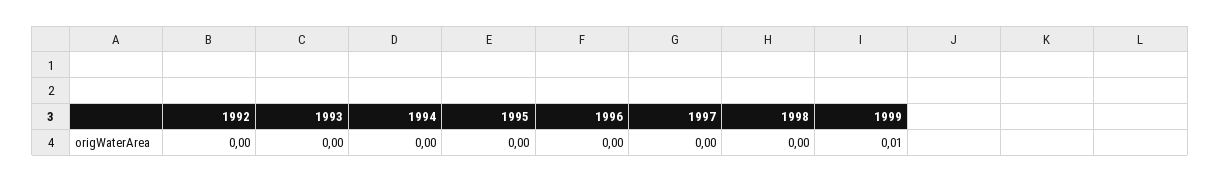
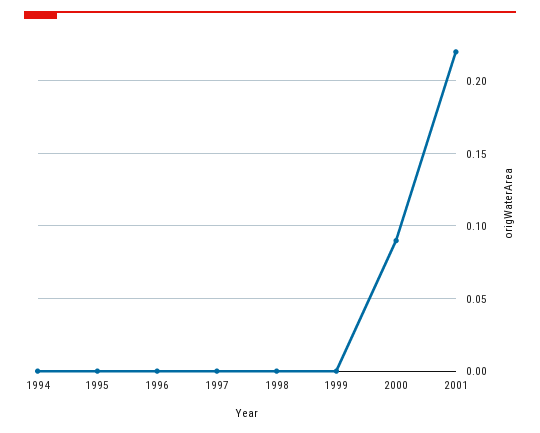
1992: 0 -> none
1993: 0 -> none
1999: 0.01 -> 0
2000: none -> 0.09
2001: none -> 0.22

